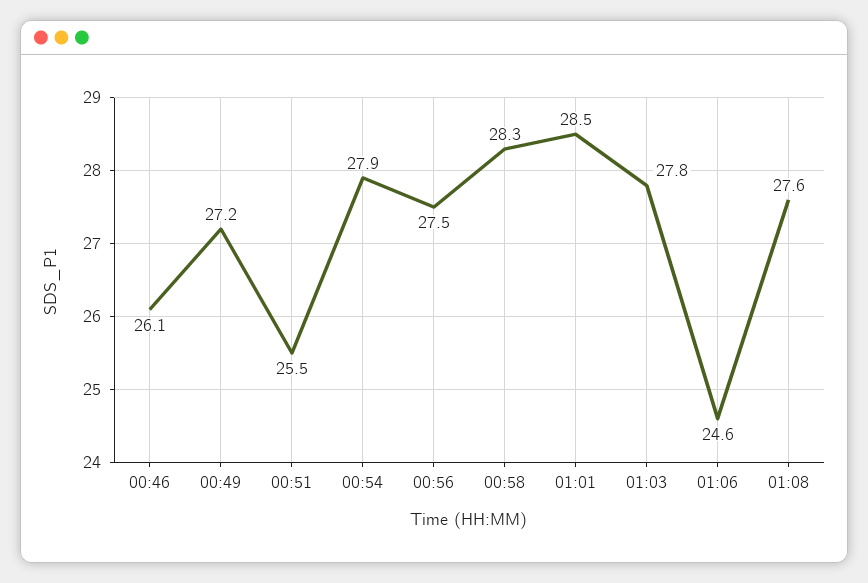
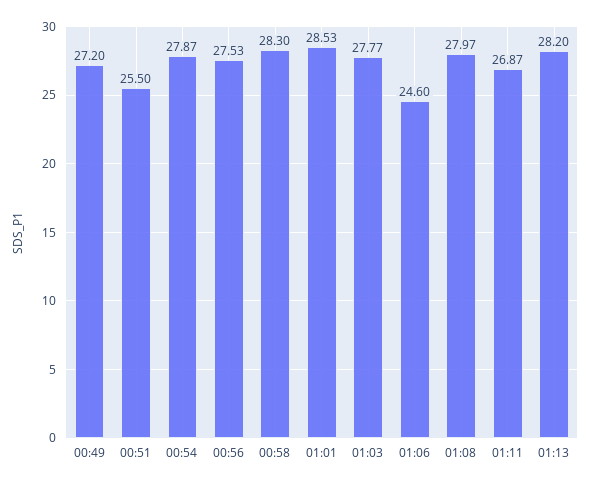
00:46: 26.1 -> none
01:08: 27.6 -> 27.97
01:11: none -> 26.87
01:13: none -> 28.2

